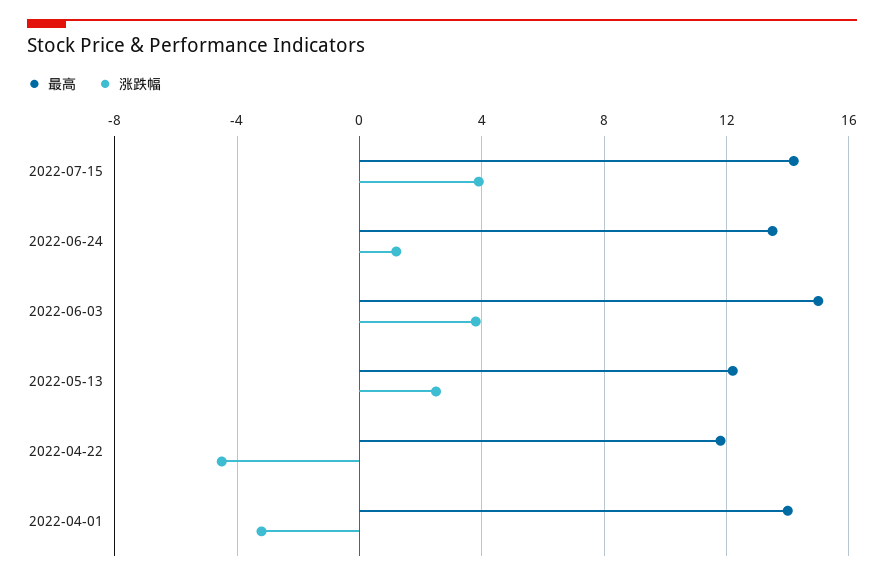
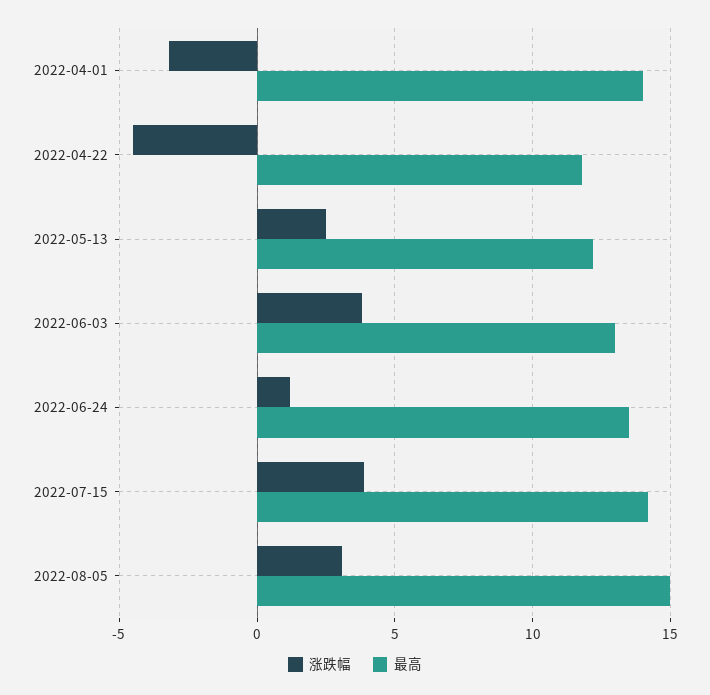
最高, 2022-06-03: 15 -> 13
涨跌幅, 2022-08-05: none -> 3
最高, 2022-08-05: none -> 15

